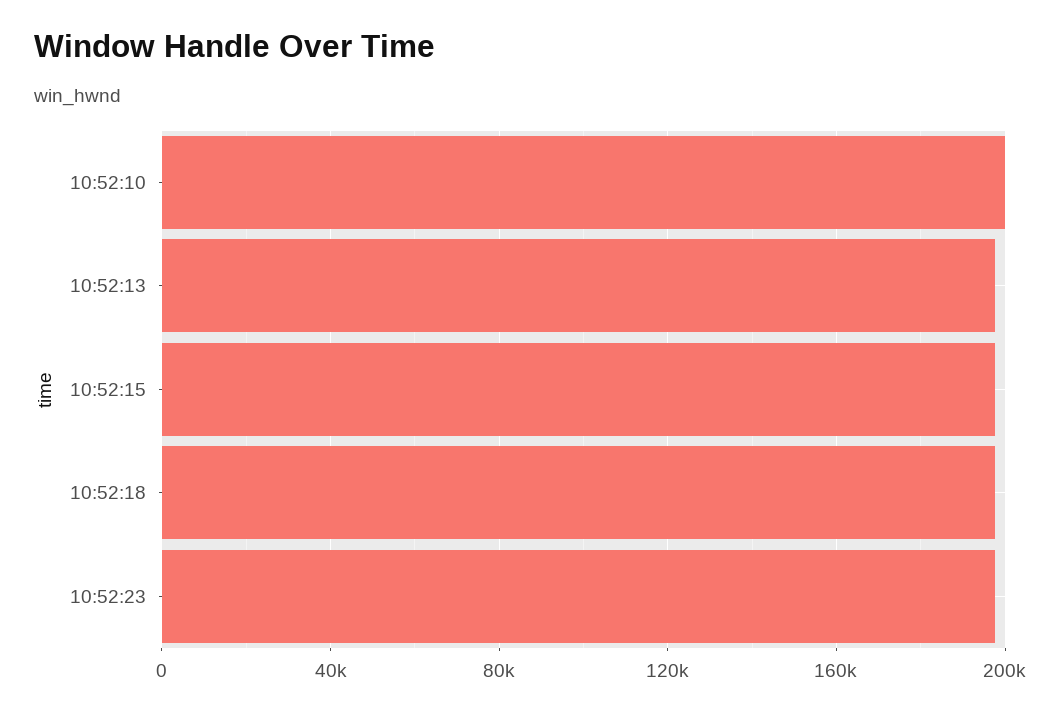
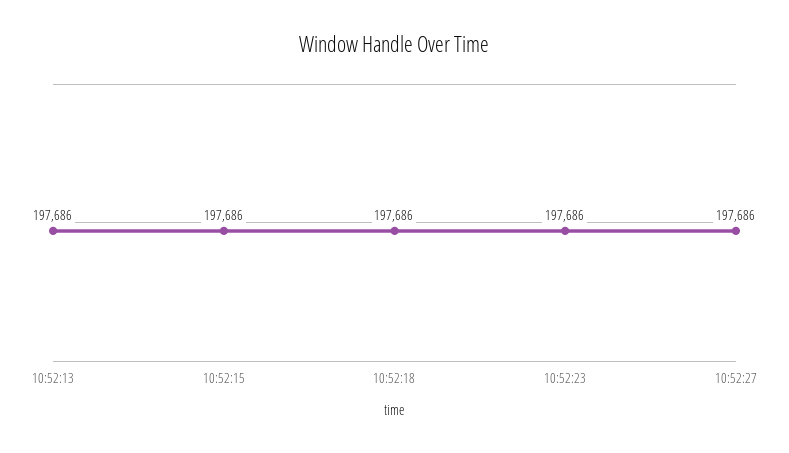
10:52:10: 200000 -> none
10:52:27: none -> 197686

